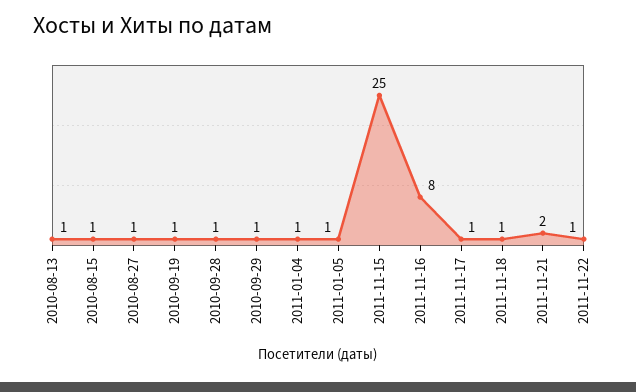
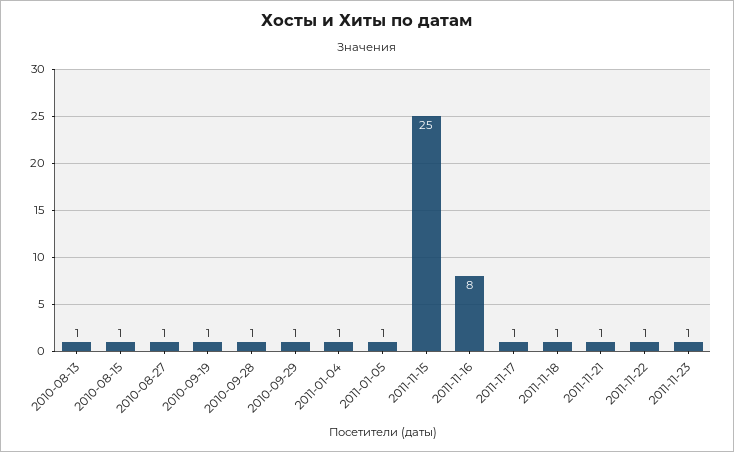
2011-11-21: 2 -> 1
2011-11-23: none -> 1

